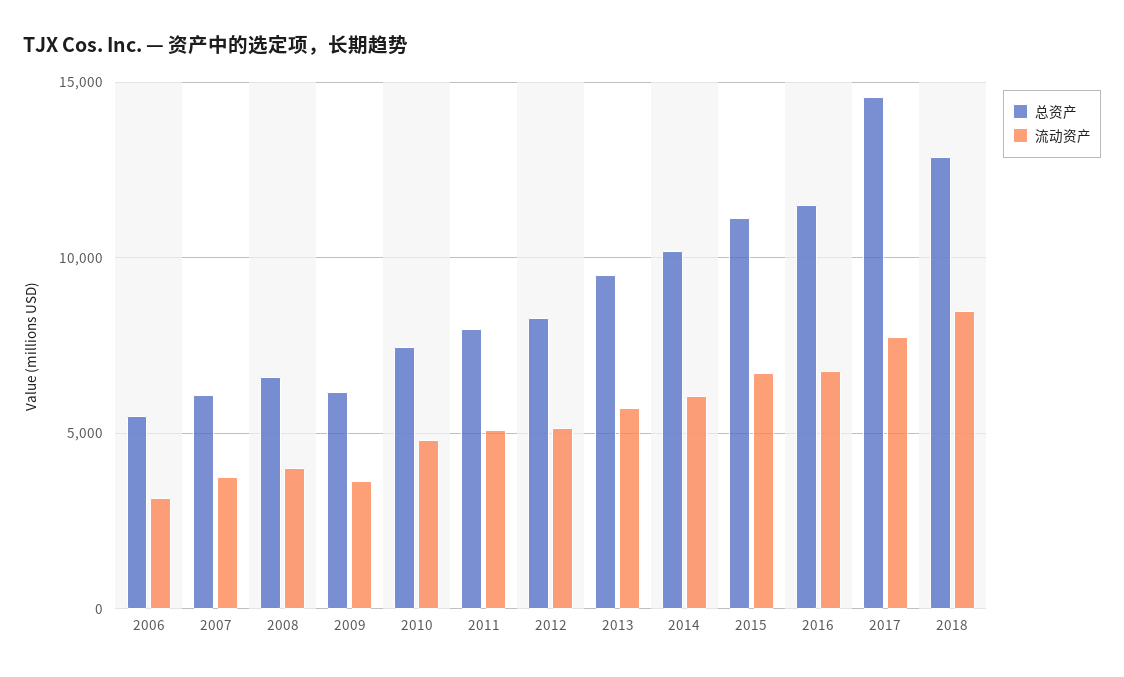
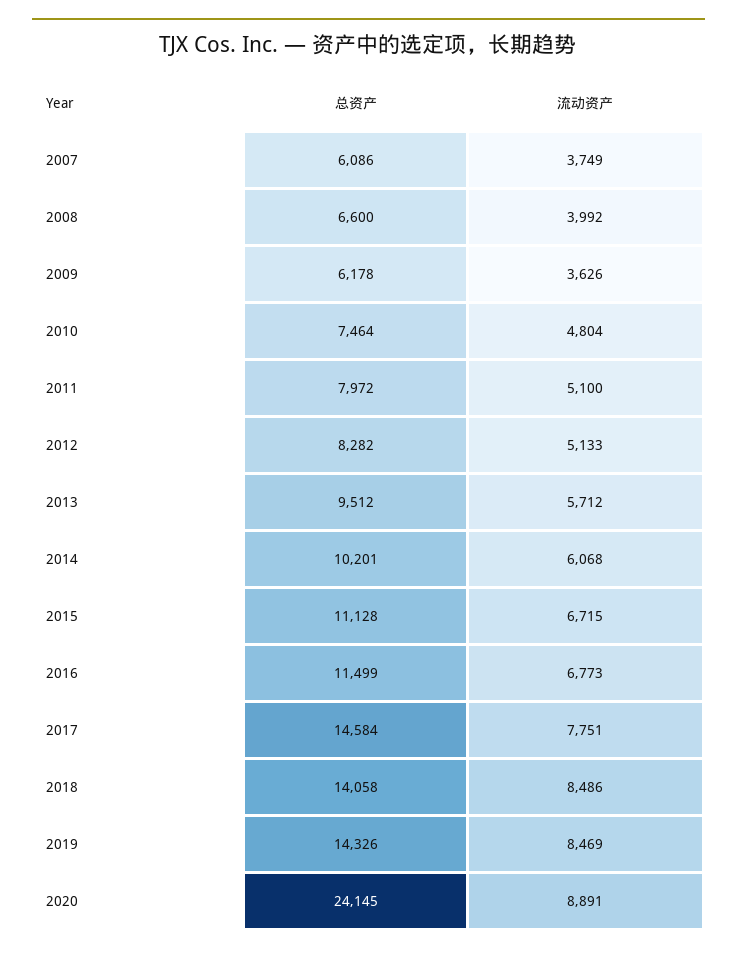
总资产, 2006: 5500 -> none
流动资产, 2006: 3000 -> none
总资产, 2018: 13000 -> 14058
总资产, 2019: none -> 14326
流动资产, 2019: none -> 8469
总资产, 2020: none -> 24145
流动资产, 2020: none -> 8891

